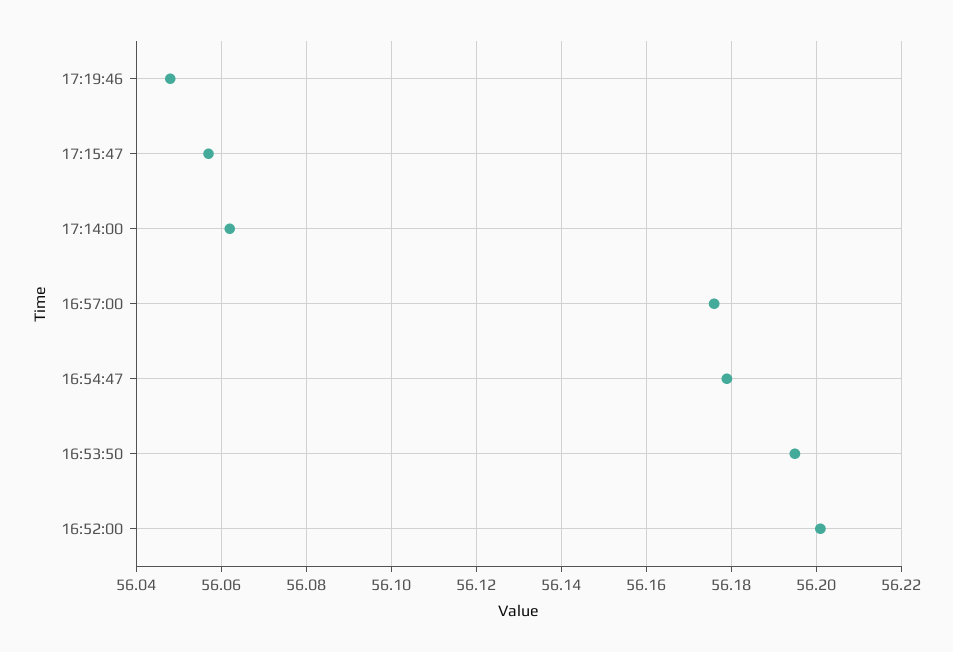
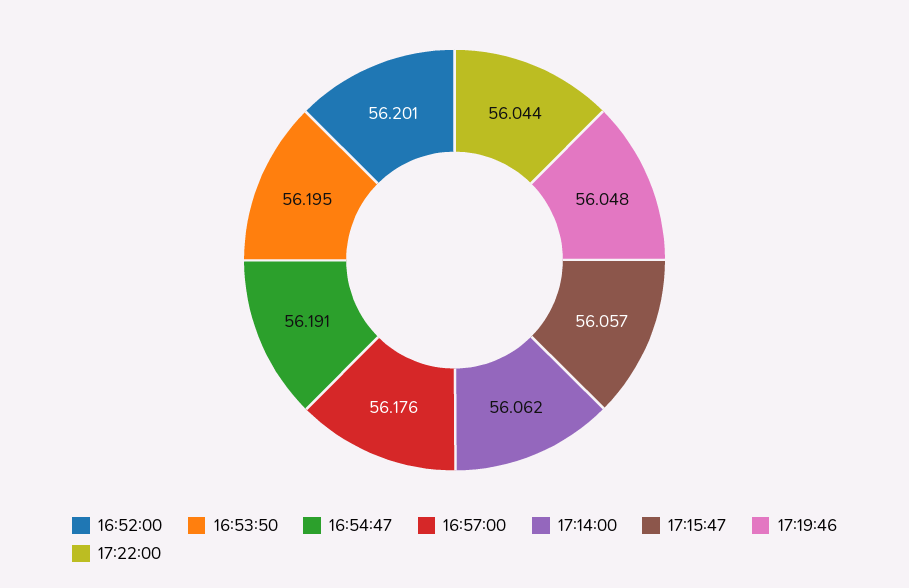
16:54:47: 56.18 -> 56.191
17:22:00: none -> 56.044

